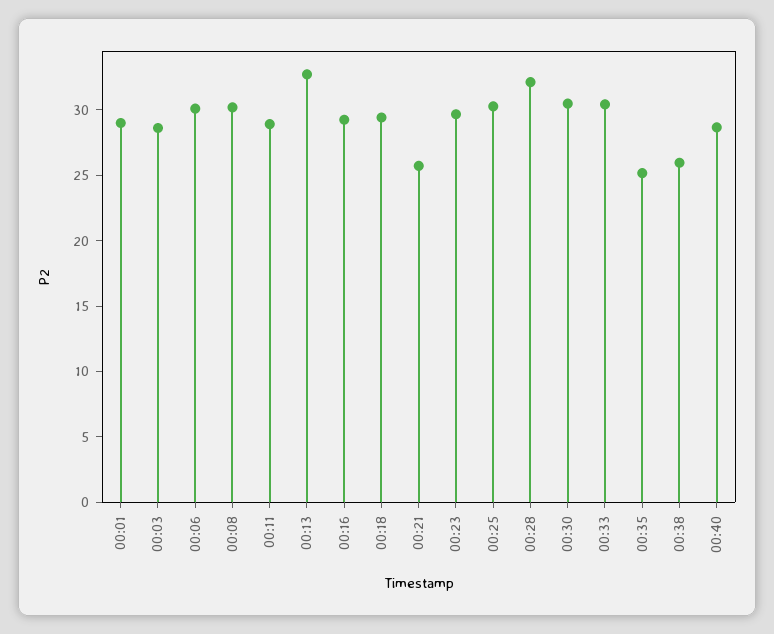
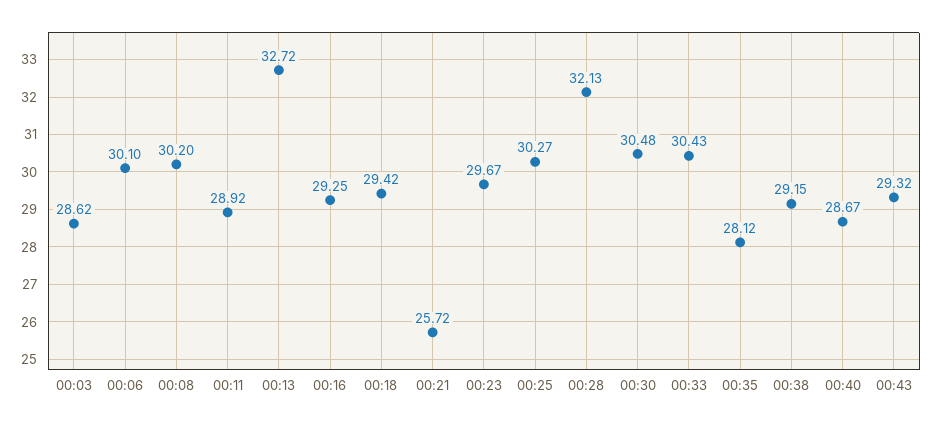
00:01: 29 -> none
00:35: 25 -> 28.12
00:38: 26 -> 29.15
00:43: none -> 29.32

